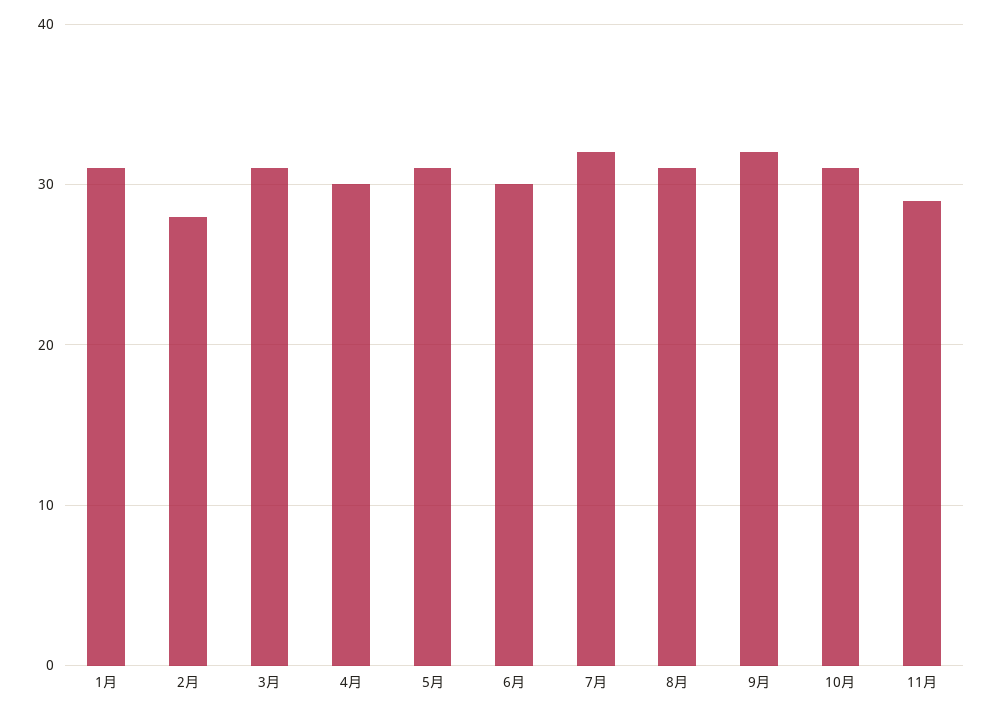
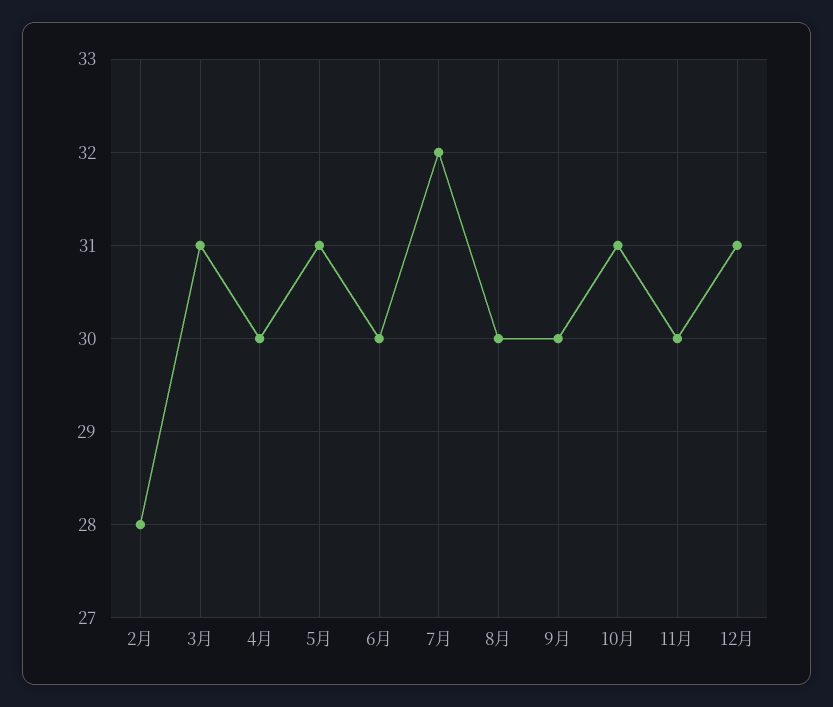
1月: 31 -> none
8月: 31 -> 30
9月: 32 -> 30
11月: 29 -> 30
12月: none -> 31

